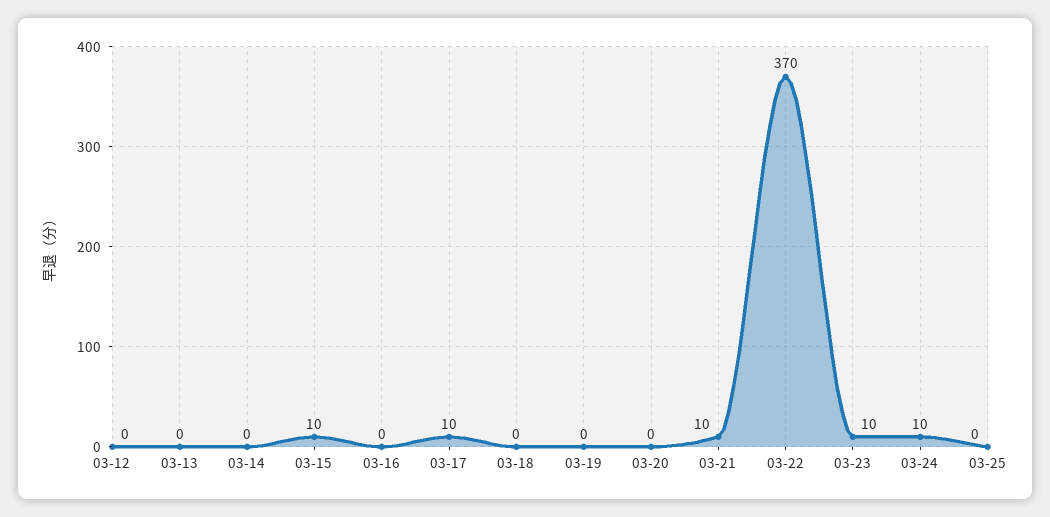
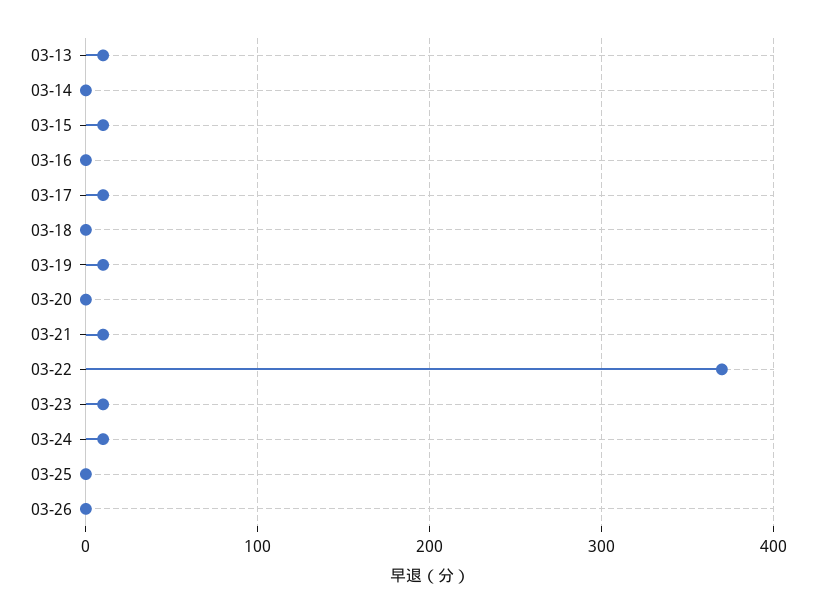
03-12: 0 -> none
03-13: 0 -> 10
03-19: 0 -> 10
03-26: none -> 0

